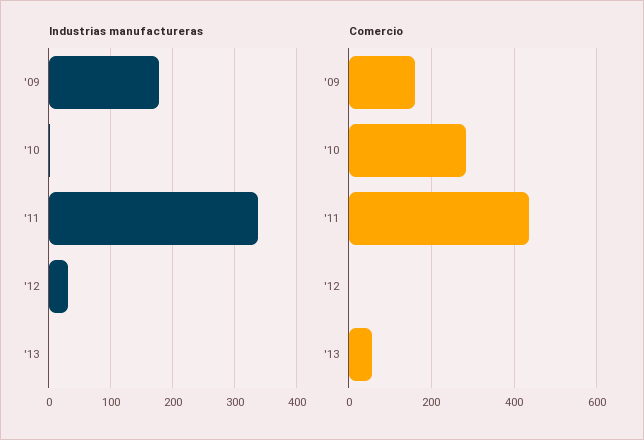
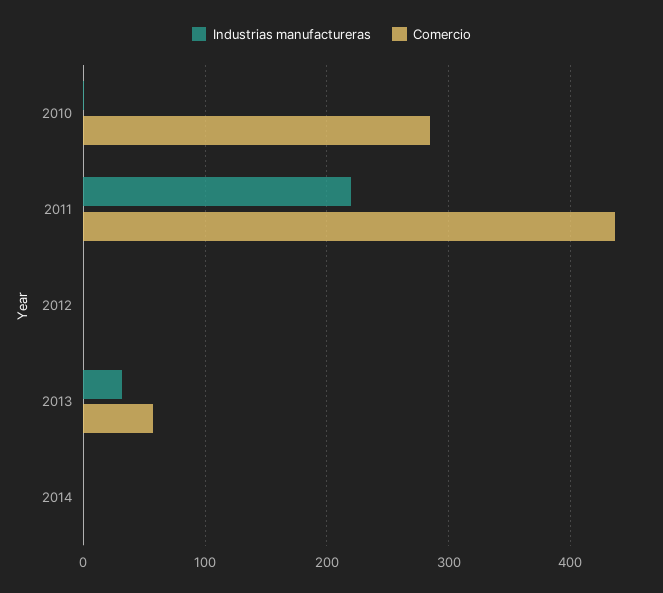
Industrias manufactureras, '09: 180 -> none
Industrias manufactureras, '11: 340 -> 220
Industrias manufactureras, '12: 30 -> 0
Industrias manufactureras, '13: 0 -> 30
Comercio, '09: 160 -> none
Industrias manufactureras, 2014: none -> 0
Comercio, 2014: none -> 0

